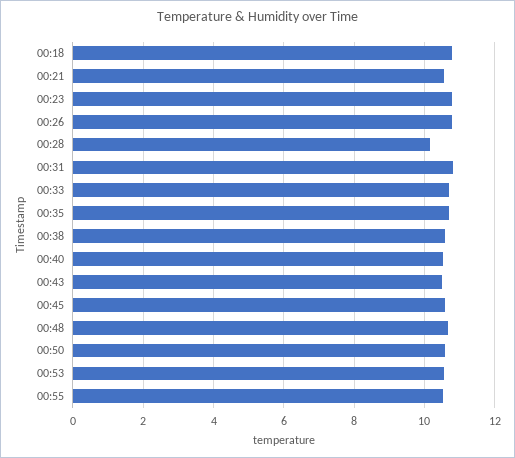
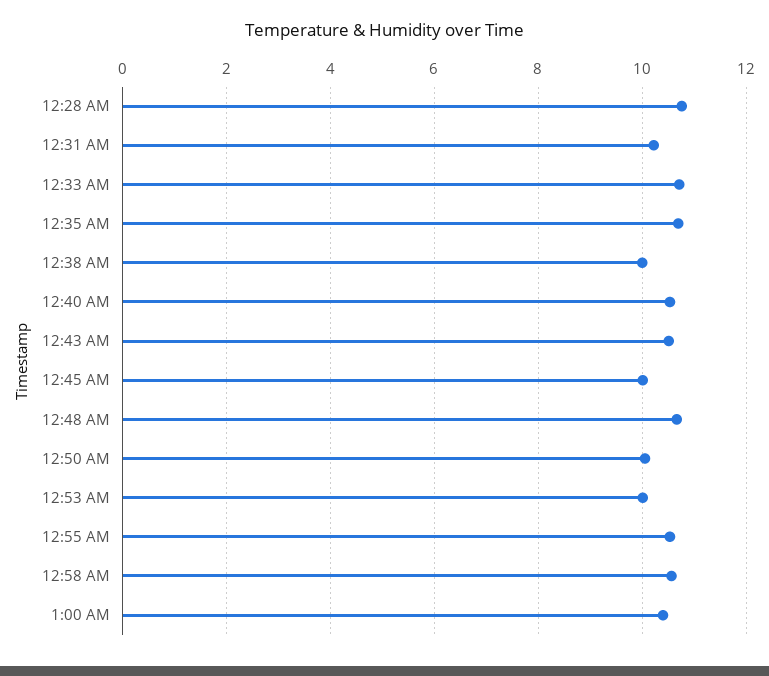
00:18: 10.8 -> none
00:21: 10.6 -> none
00:23: 10.8 -> none
00:26: 10.8 -> none
00:28: 10.2 -> 10.8
00:31: 10.8 -> 10.2
00:38: 10.6 -> 10
00:45: 10.6 -> 10
00:50: 10.6 -> 10
00:53: 10.6 -> 10
12:58 AM: none -> 10.6
1:00 AM: none -> 10.4

